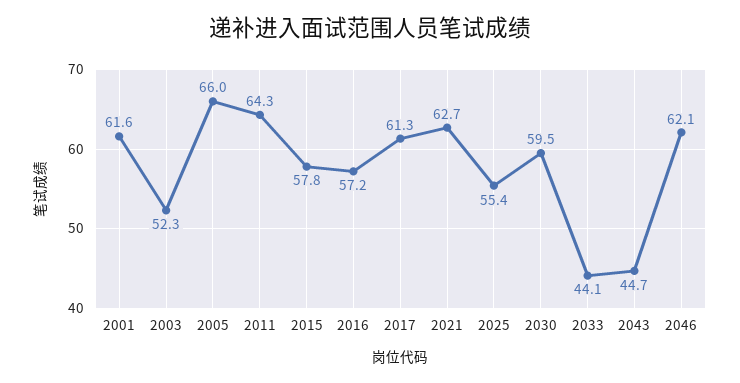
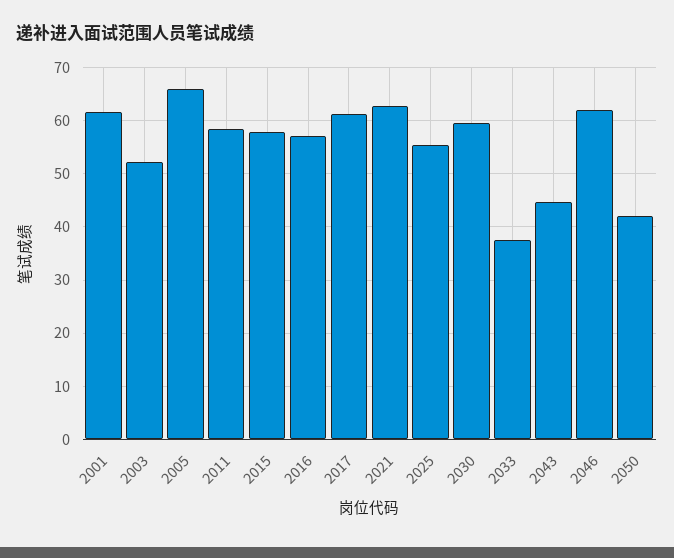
2011: 64.3 -> 58
2033: 44.1 -> 38
2050: none -> 42

